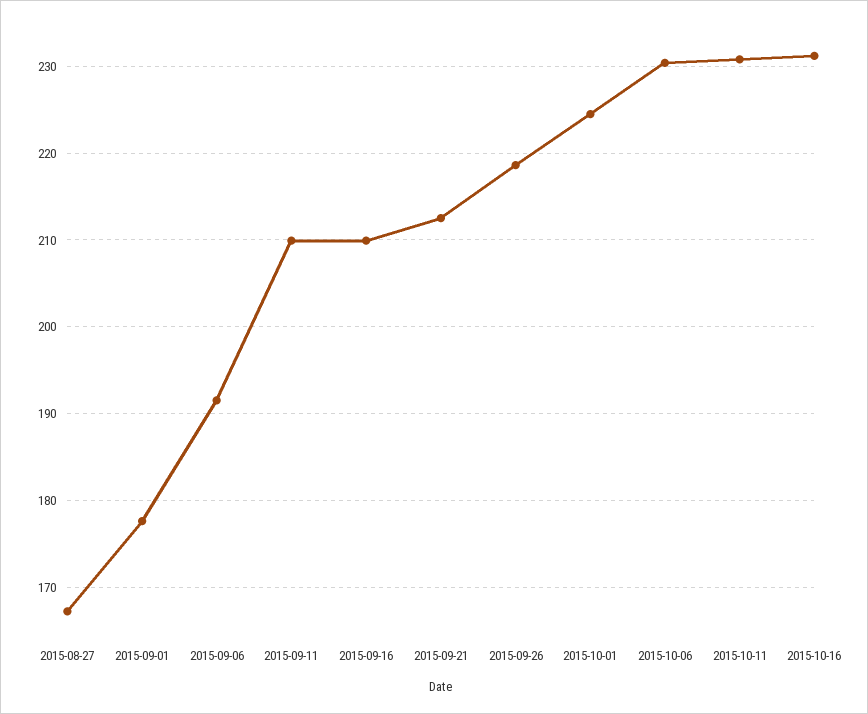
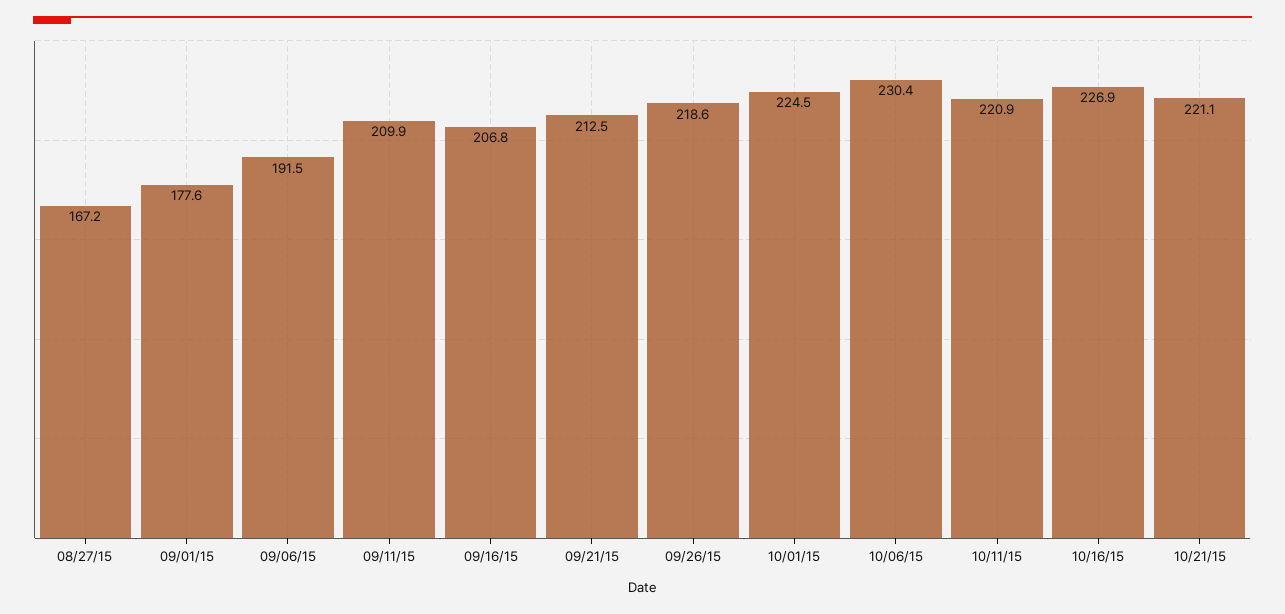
2015-09-16: 210 -> 206.8
2015-10-11: 231 -> 220.9
2015-10-16: 231 -> 226.9
10/21/15: none -> 221.1

